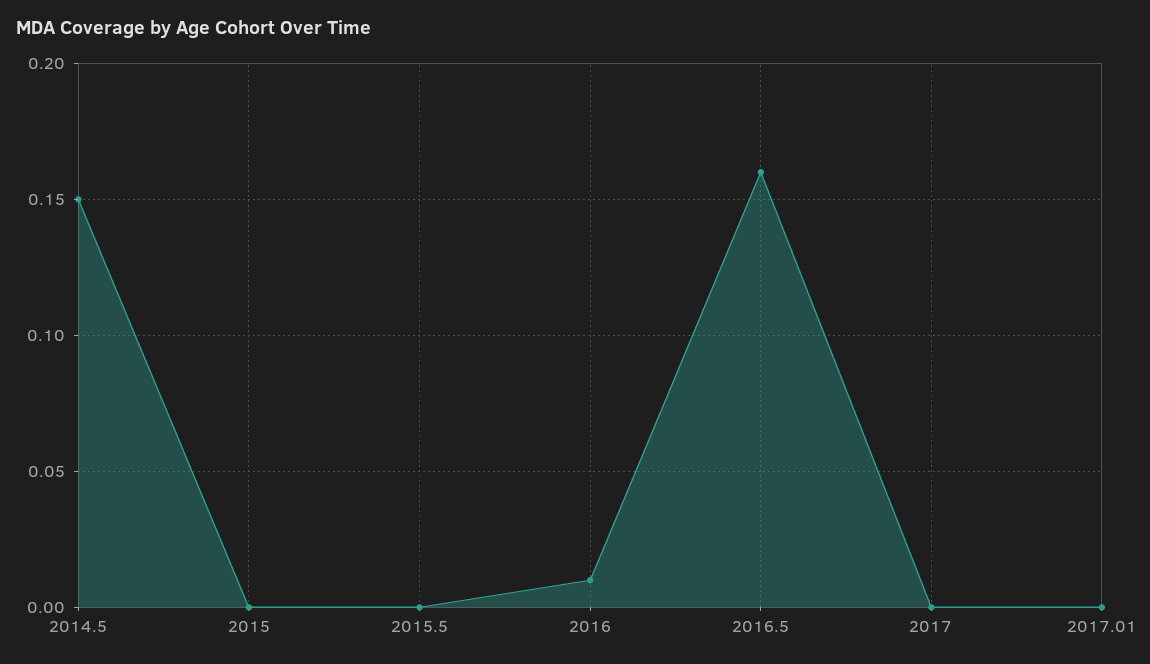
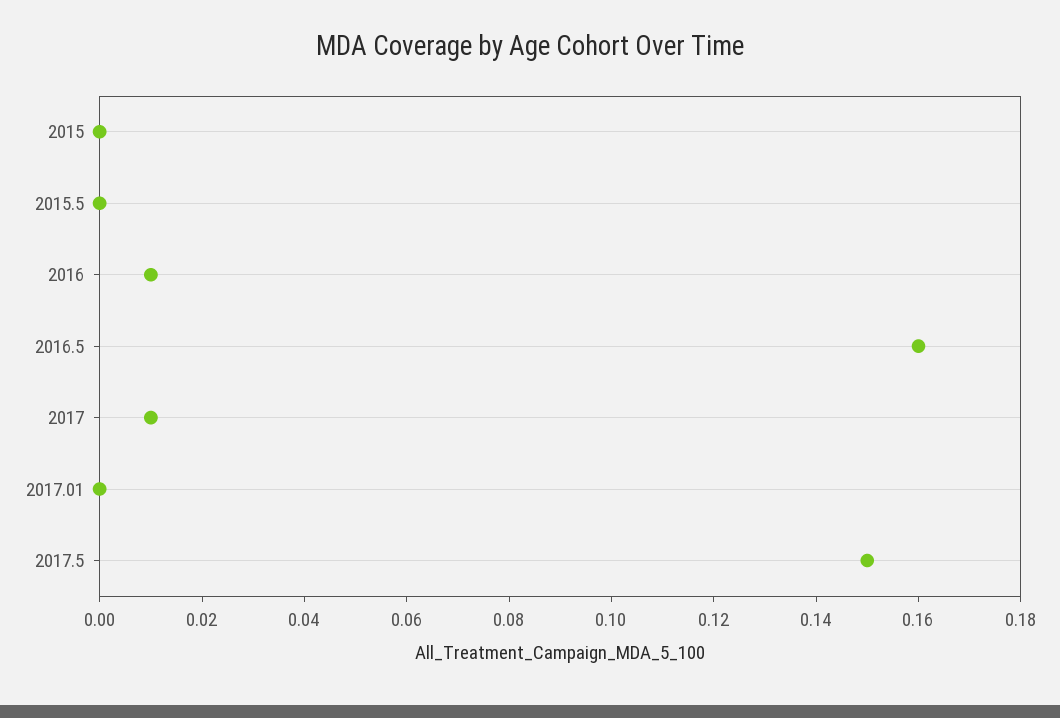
2014.5: 0.15 -> none
2017: 0 -> 0.01
2017.5: none -> 0.15

